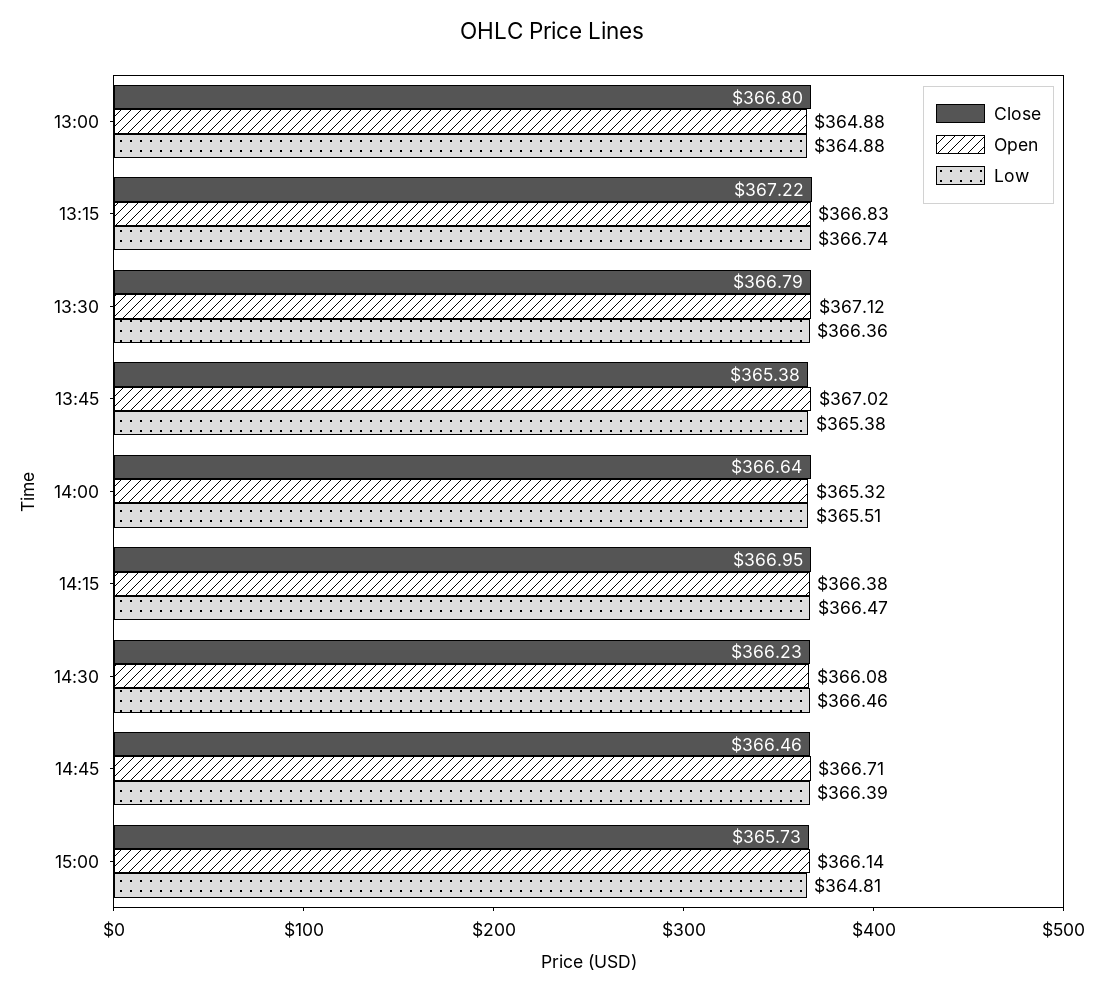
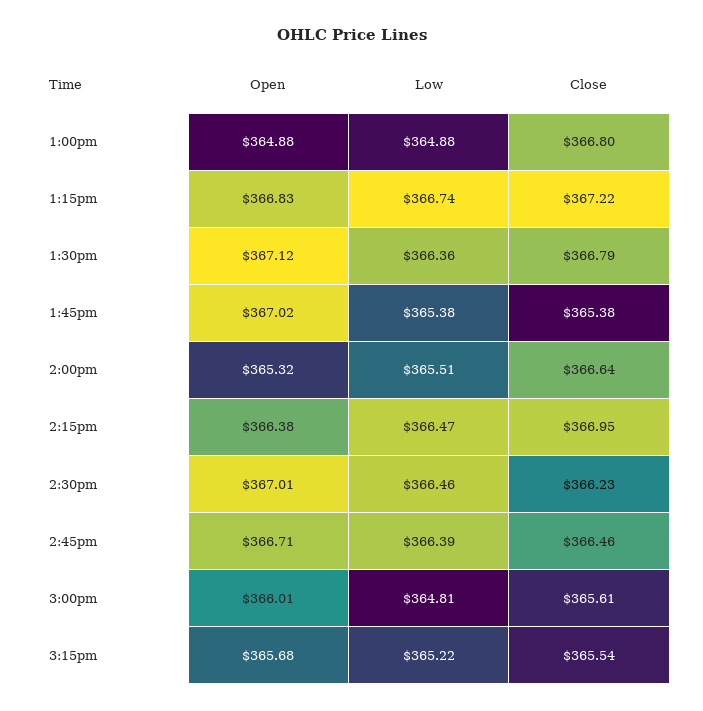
Open, 14:30: 366.08 -> 367.01
Close, 15:00: 365.73 -> 365.61
Open, 15:00: 366.14 -> 366.01
Open, 3:15pm: none -> 365.68
Low, 3:15pm: none -> 365.22
Close, 3:15pm: none -> 365.54

